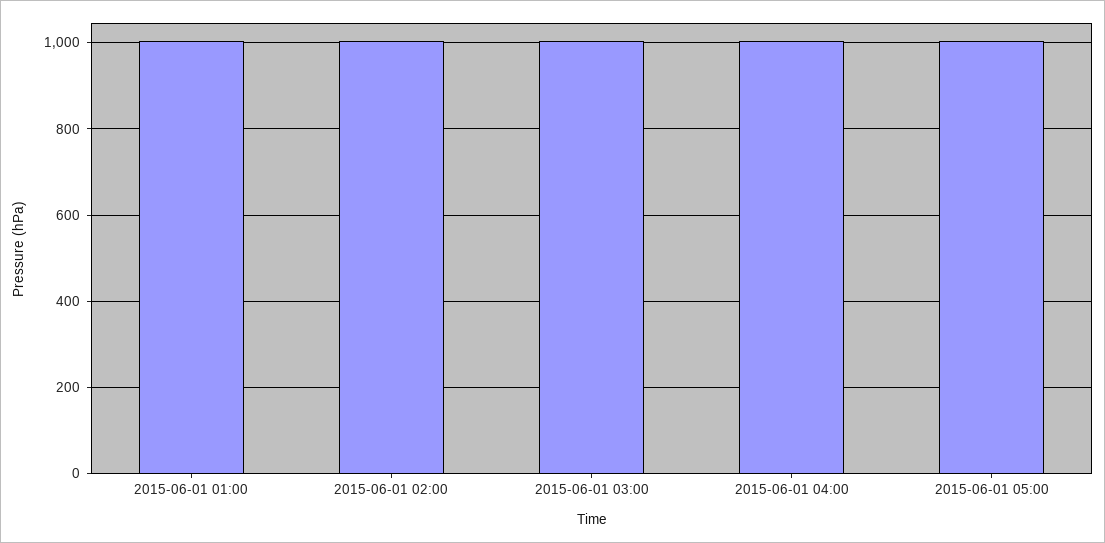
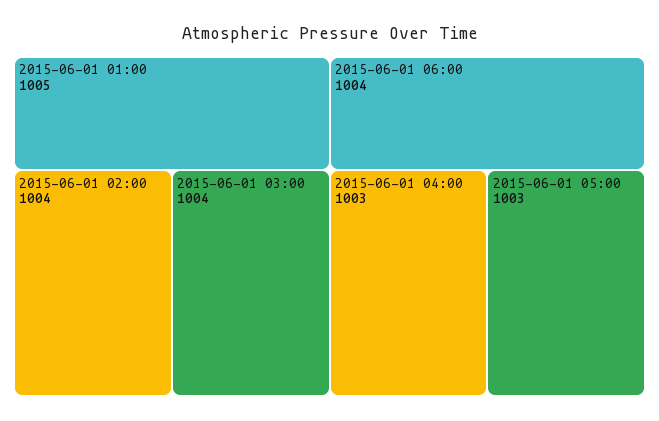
2015-06-01 06:00: none -> 1004

